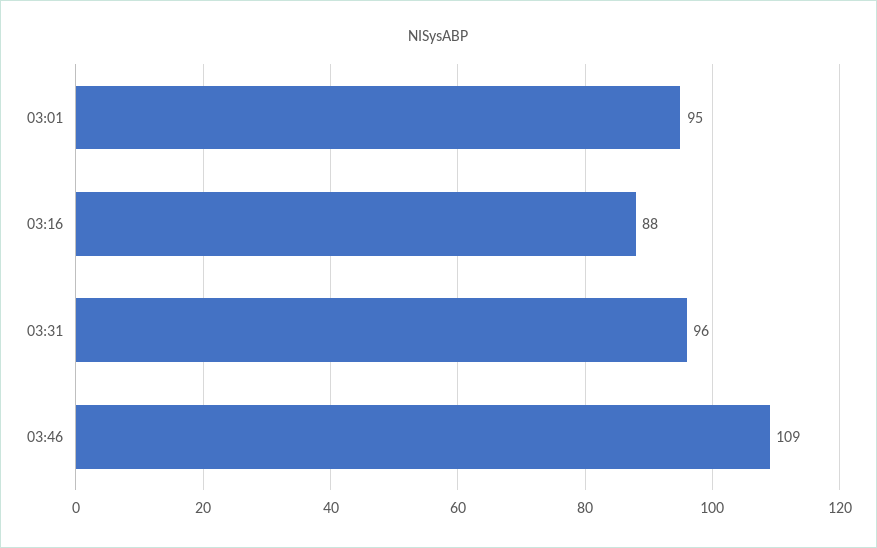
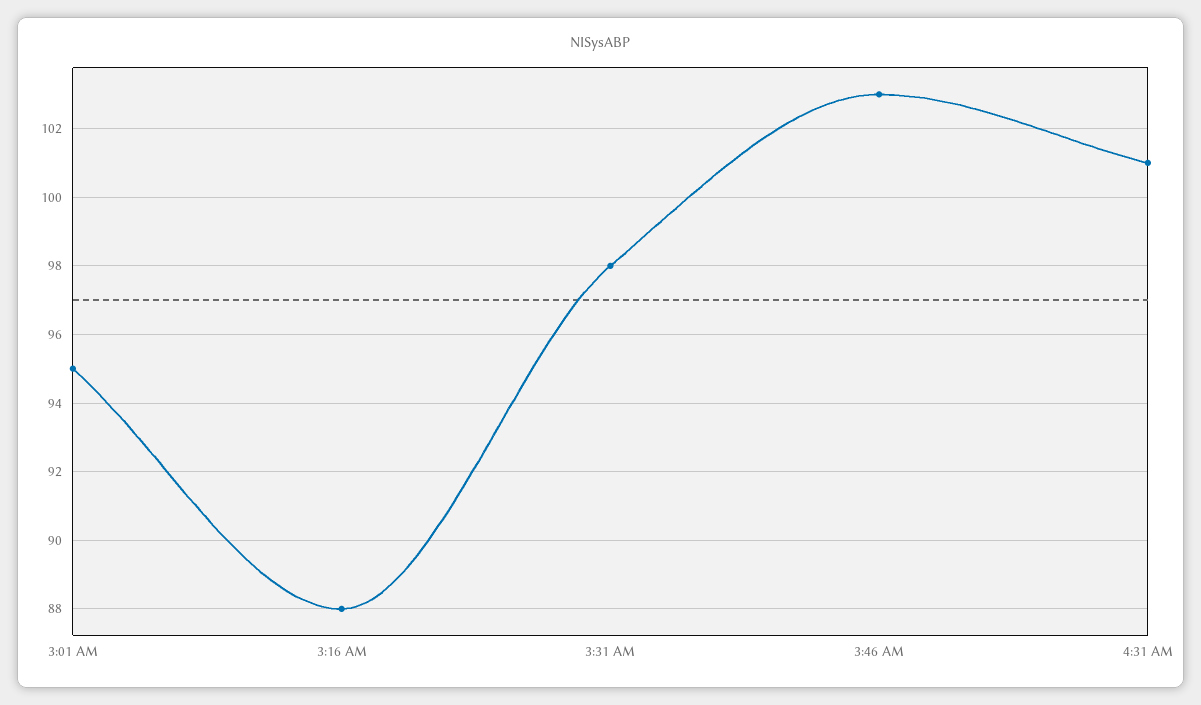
03:31: 96 -> 98
03:46: 109 -> 103
4:31 AM: none -> 101

